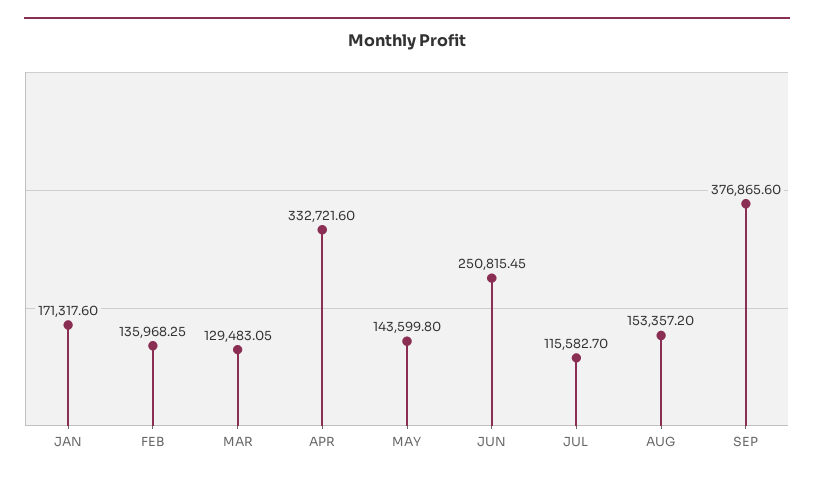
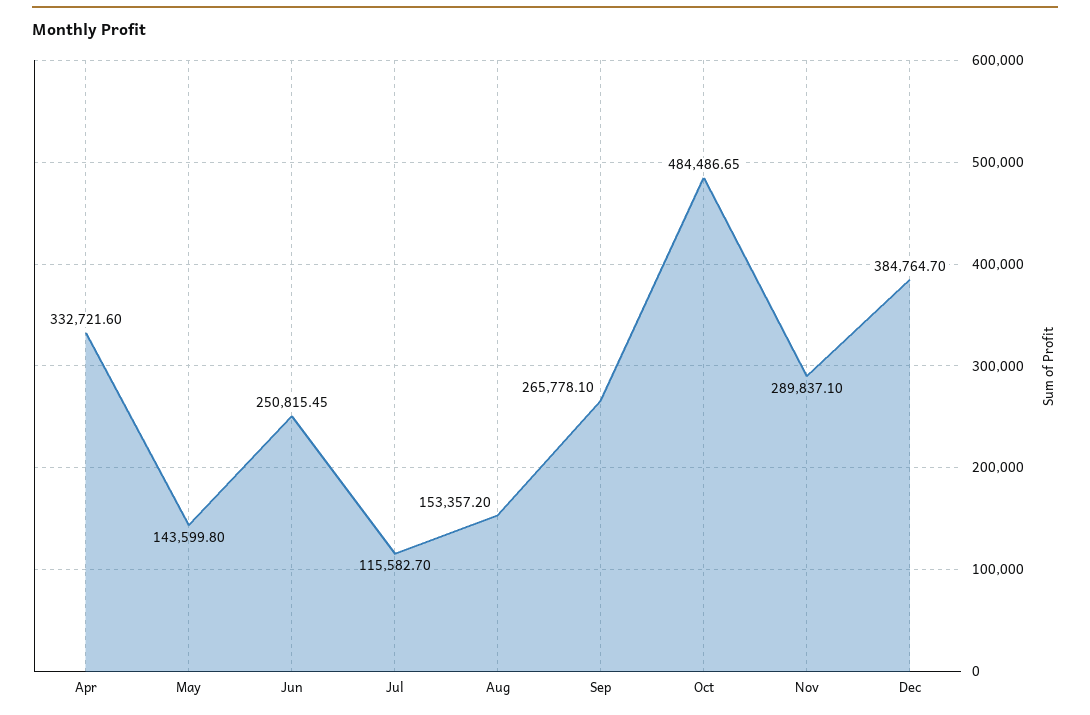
JAN: 171317.6 -> none
FEB: 135968.25 -> none
MAR: 129483.05 -> none
SEP: 376865.6 -> 265778.1
Oct: none -> 484486.65
Nov: none -> 289837.1
Dec: none -> 384764.7

